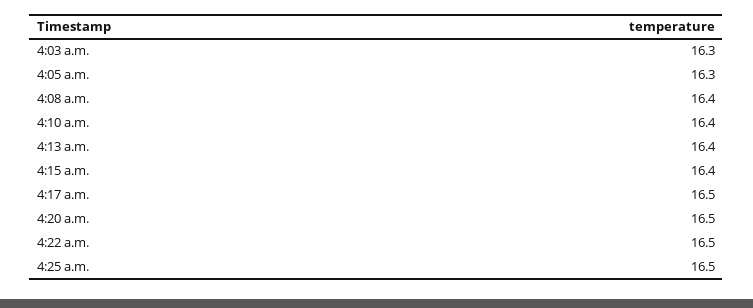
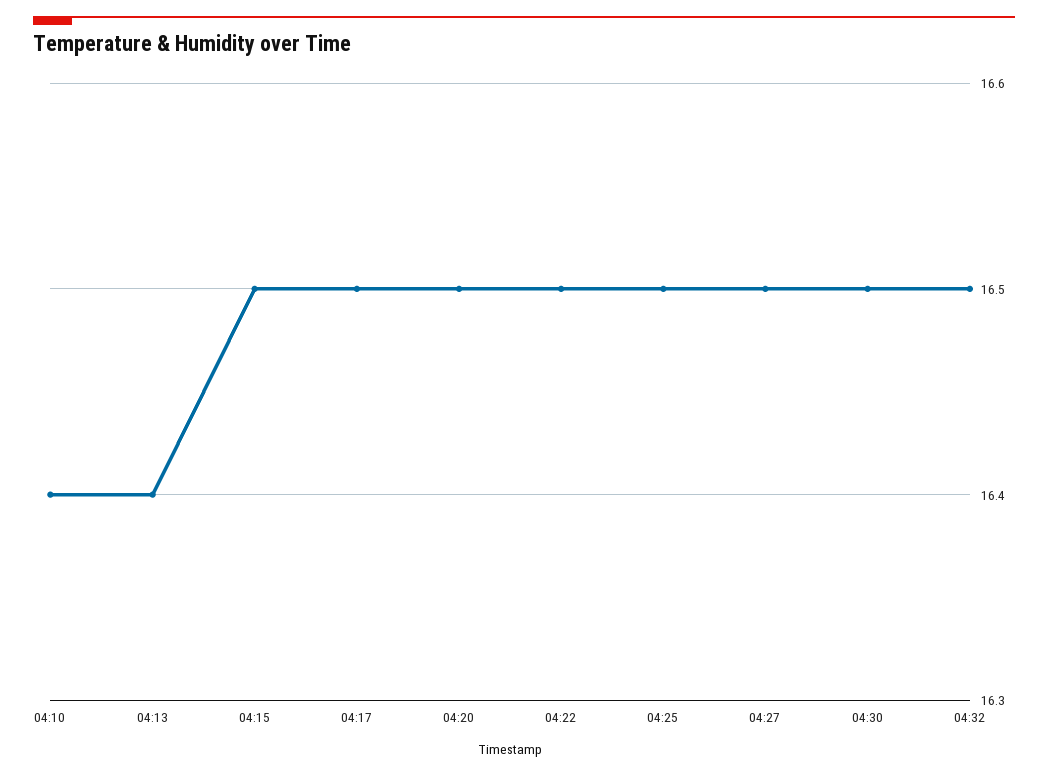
4:03 a.m.: 16.3 -> none
4:05 a.m.: 16.3 -> none
4:08 a.m.: 16.4 -> none
4:15 a.m.: 16.4 -> 16.5
04:27: none -> 16.5
04:30: none -> 16.5
04:32: none -> 16.5

